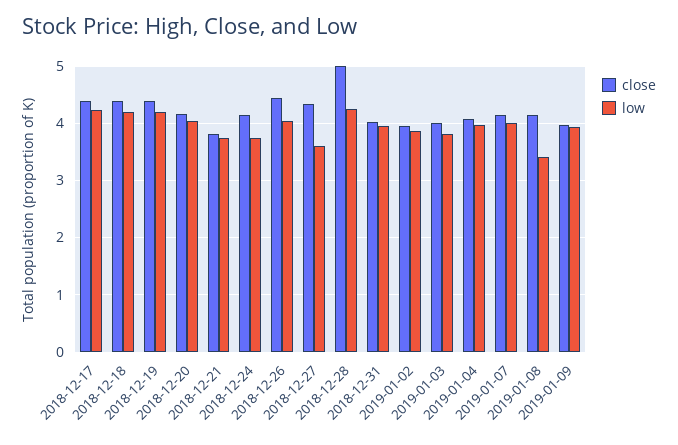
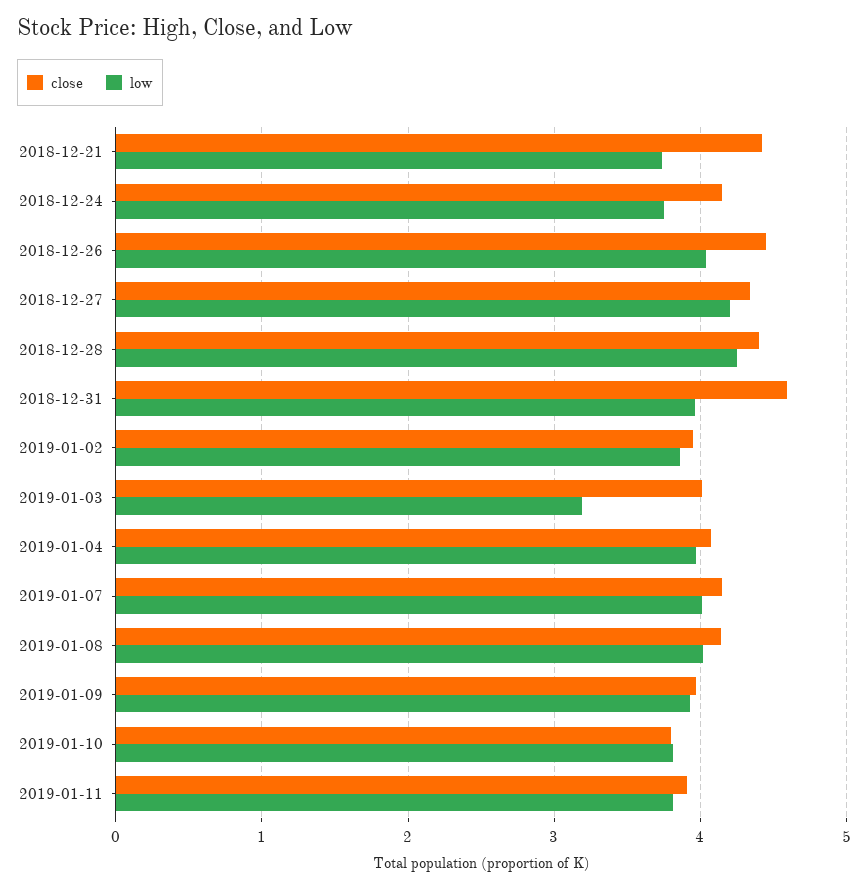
close, 2018-12-17: 4.4 -> none
low, 2018-12-17: 4.2 -> none
close, 2018-12-18: 4.4 -> none
low, 2018-12-18: 4.2 -> none
close, 2018-12-19: 4.4 -> none
low, 2018-12-19: 4.2 -> none
close, 2018-12-20: 4.2 -> none
low, 2018-12-20: 4 -> none
close, 2018-12-21: 3.8 -> 4.4
low, 2018-12-27: 3.6 -> 4.2
close, 2018-12-28: 5 -> 4.4
close, 2018-12-31: 4 -> 4.6
low, 2019-01-03: 3.8 -> 3.2
low, 2019-01-08: 3.4 -> 4
close, 2019-01-10: none -> 3.8
low, 2019-01-10: none -> 3.8
close, 2019-01-11: none -> 3.9
low, 2019-01-11: none -> 3.8

